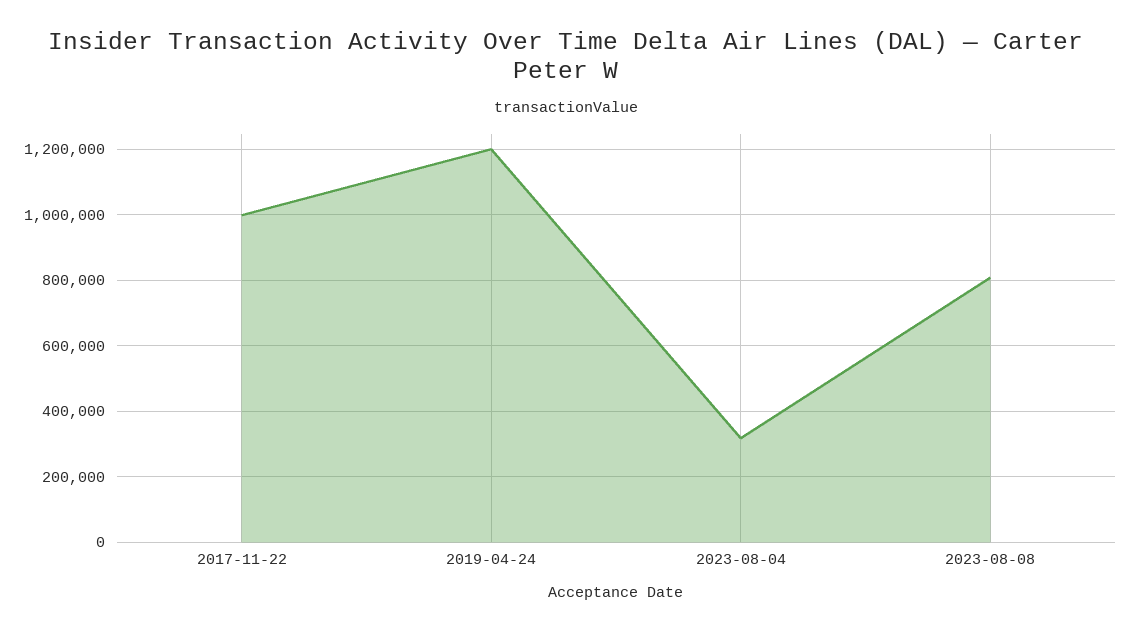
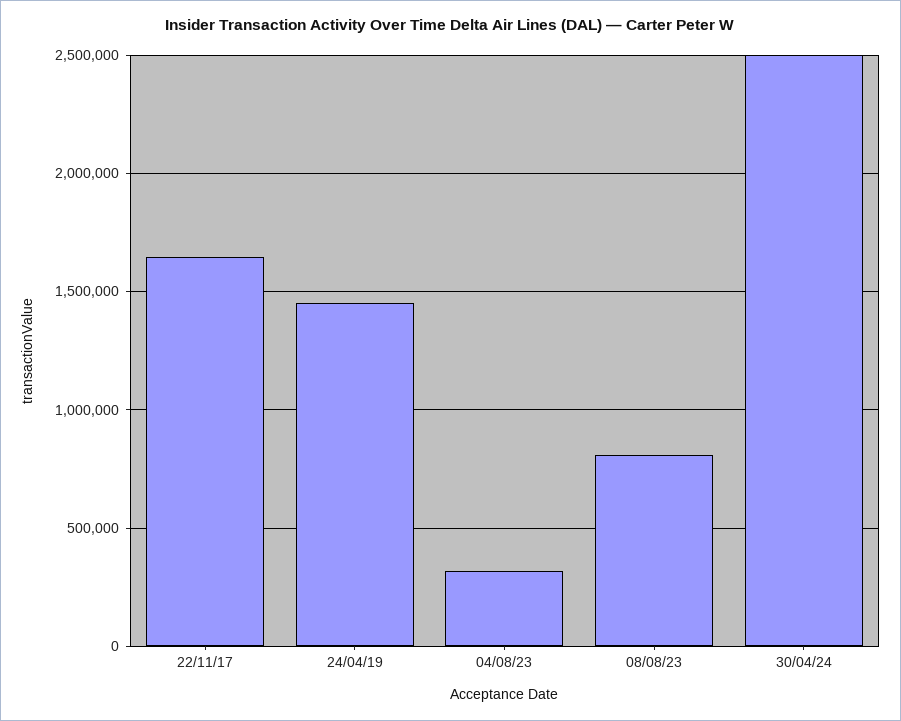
2017-11-22: 1000000 -> 1650000
2019-04-24: 1200000 -> 1450000
30/04/24: none -> 2500000

